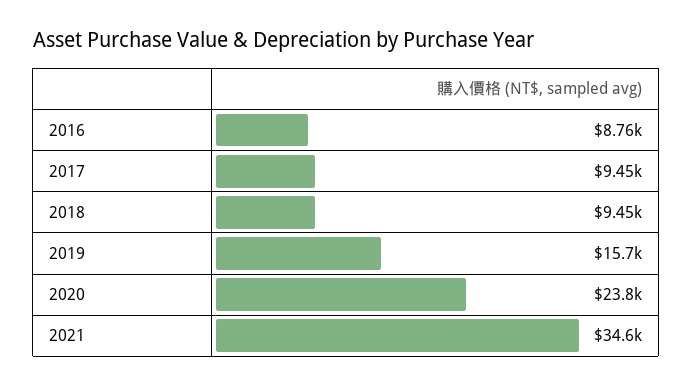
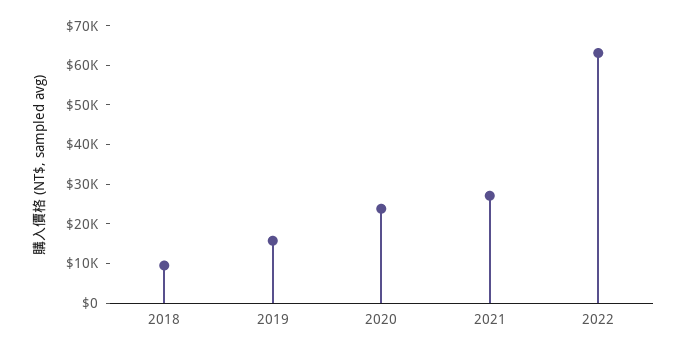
2016: 8760 -> none
2017: 9450 -> none
2021: 34600 -> 27500
2022: none -> 62500

